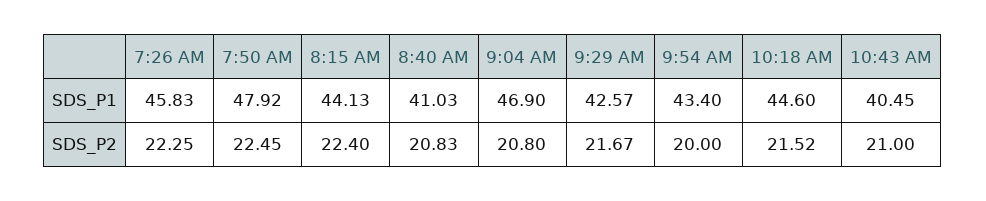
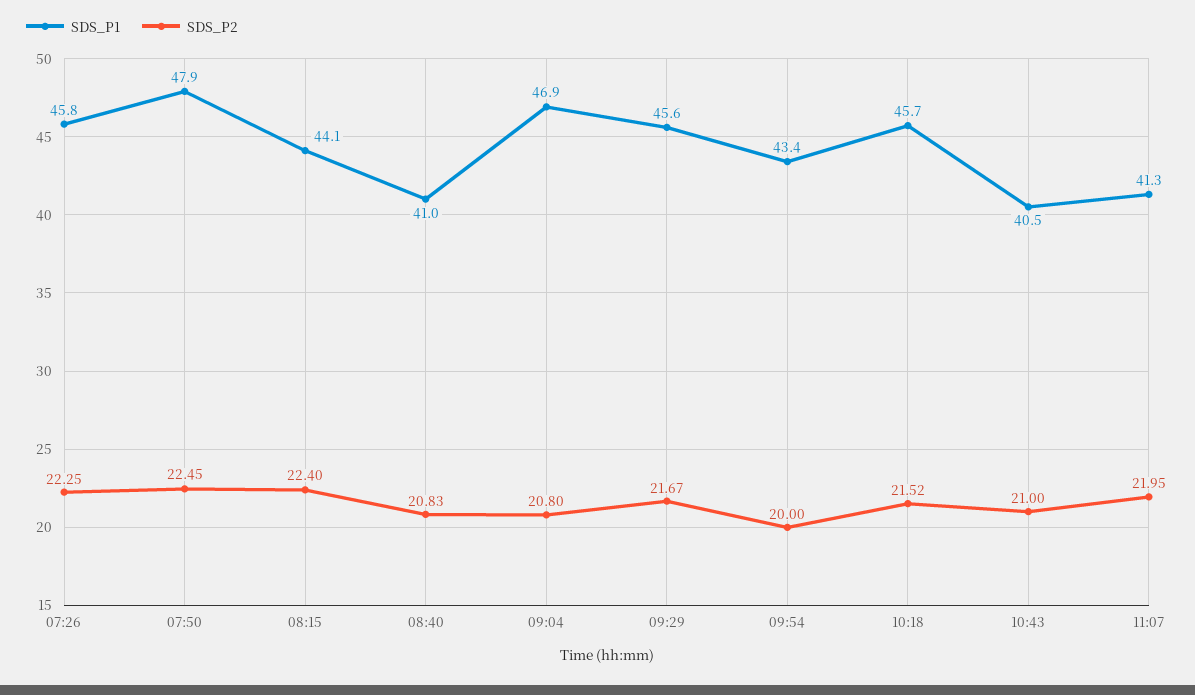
SDS_P1, 9:29 AM: 42.57 -> 45.6
SDS_P1, 10:18 AM: 44.6 -> 45.7
SDS_P1, 11:07: none -> 41.3
SDS_P2, 11:07: none -> 21.95

